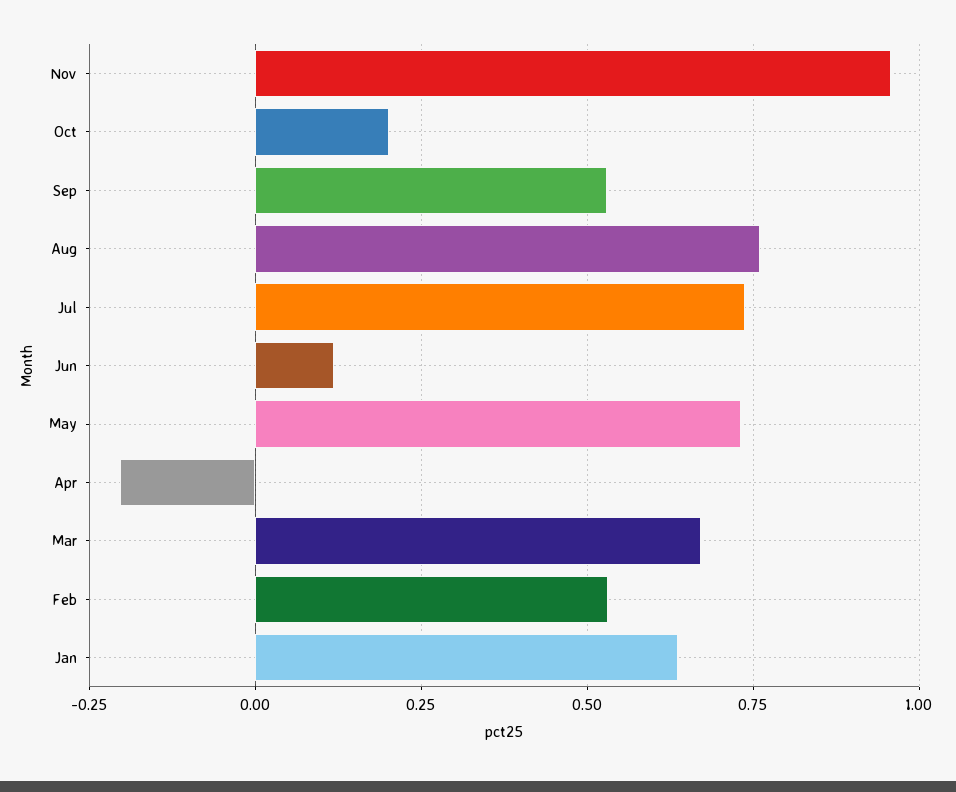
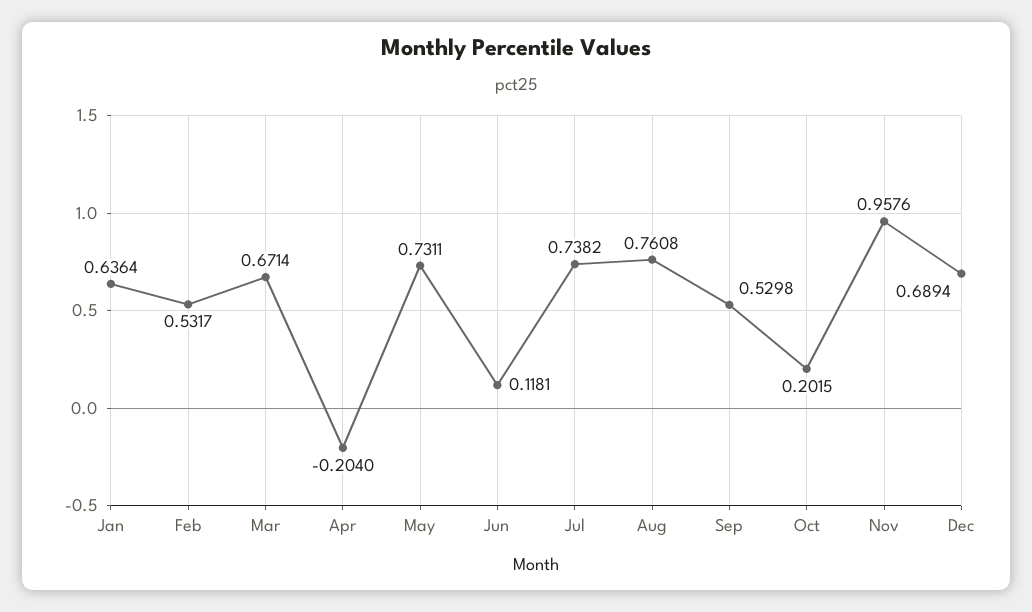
Dec: none -> 0.6894

